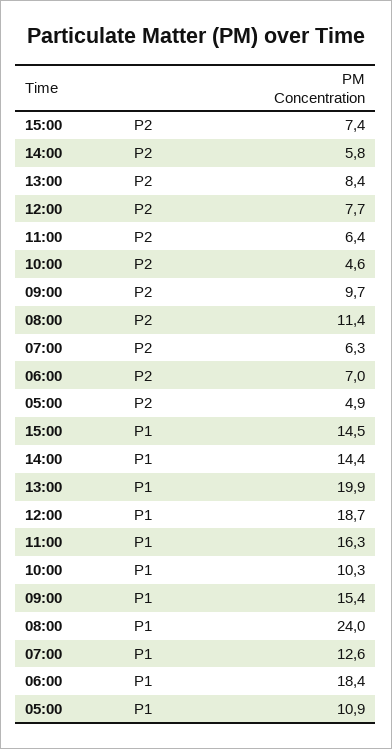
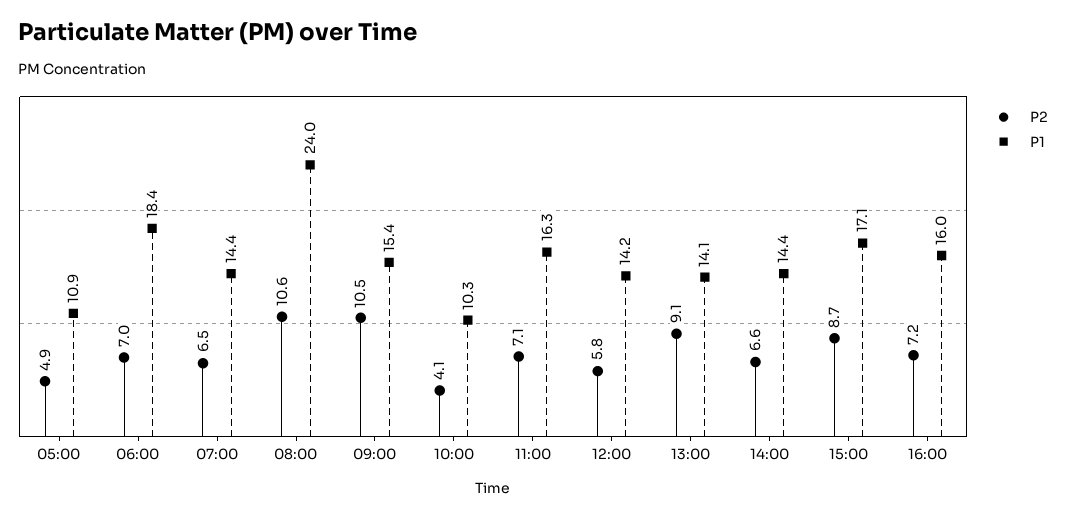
P2, 15:00: 7.4 -> 8.7
P2, 14:00: 5.8 -> 6.6
P2, 13:00: 8.4 -> 9.1
P2, 12:00: 7.7 -> 5.8
P2, 11:00: 6.4 -> 7.1
P2, 10:00: 4.6 -> 4.1
P2, 09:00: 9.7 -> 10.5
P2, 08:00: 11.4 -> 10.6
P2, 07:00: 6.3 -> 6.5
P1, 15:00: 14.5 -> 17.1
P1, 13:00: 19.9 -> 14.1
P1, 12:00: 18.7 -> 14.2
P1, 07:00: 12.6 -> 14.4
P2, 16:00: none -> 7.2
P1, 16:00: none -> 16

